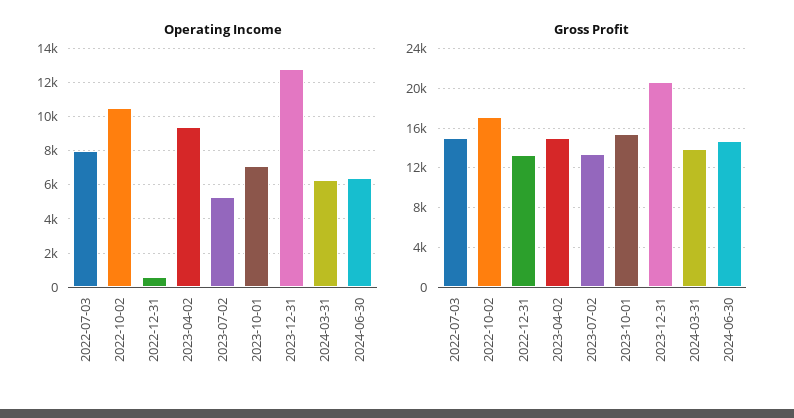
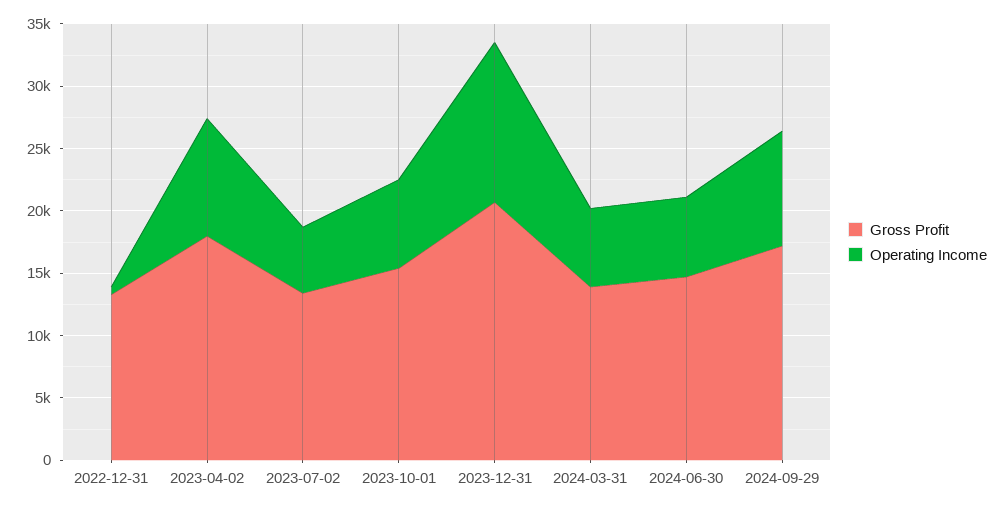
Operating Income, 2022-07-03: 8000 -> none
Operating Income, 2022-10-02: 10500 -> none
Gross Profit, 2022-07-03: 15000 -> none
Gross Profit, 2022-10-02: 17000 -> none
Gross Profit, 2023-04-02: 15000 -> 18000
Gross Profit, 2024-09-29: none -> 17000
Operating Income, 2024-09-29: none -> 9000

